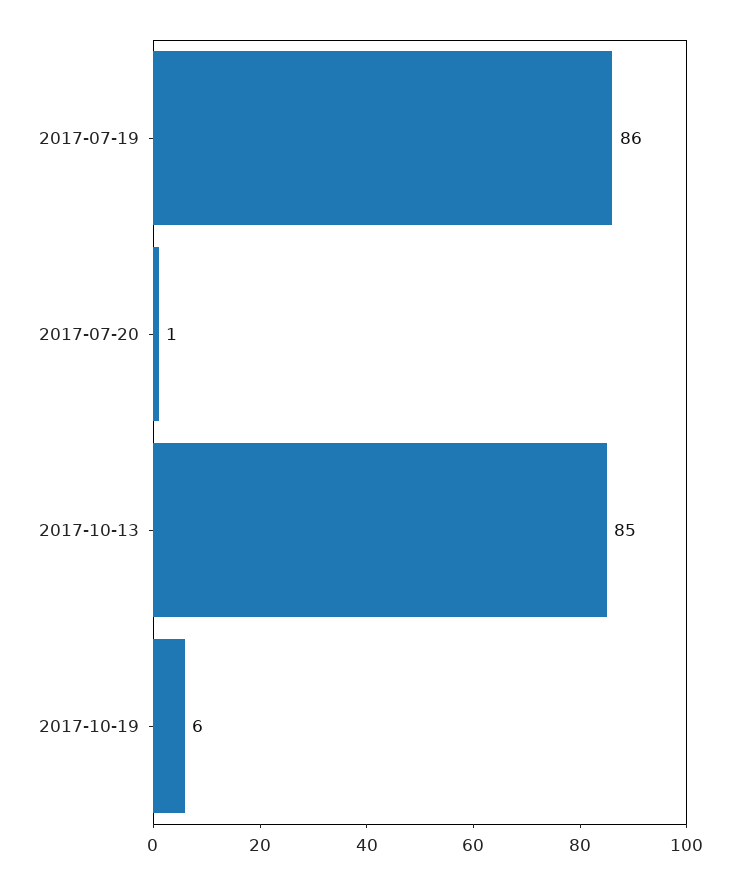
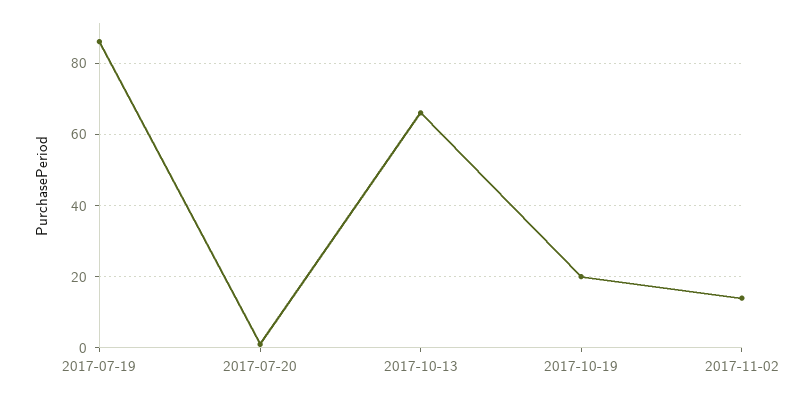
2017-10-13: 85 -> 65
2017-10-19: 6 -> 20
2017-11-02: none -> 15

